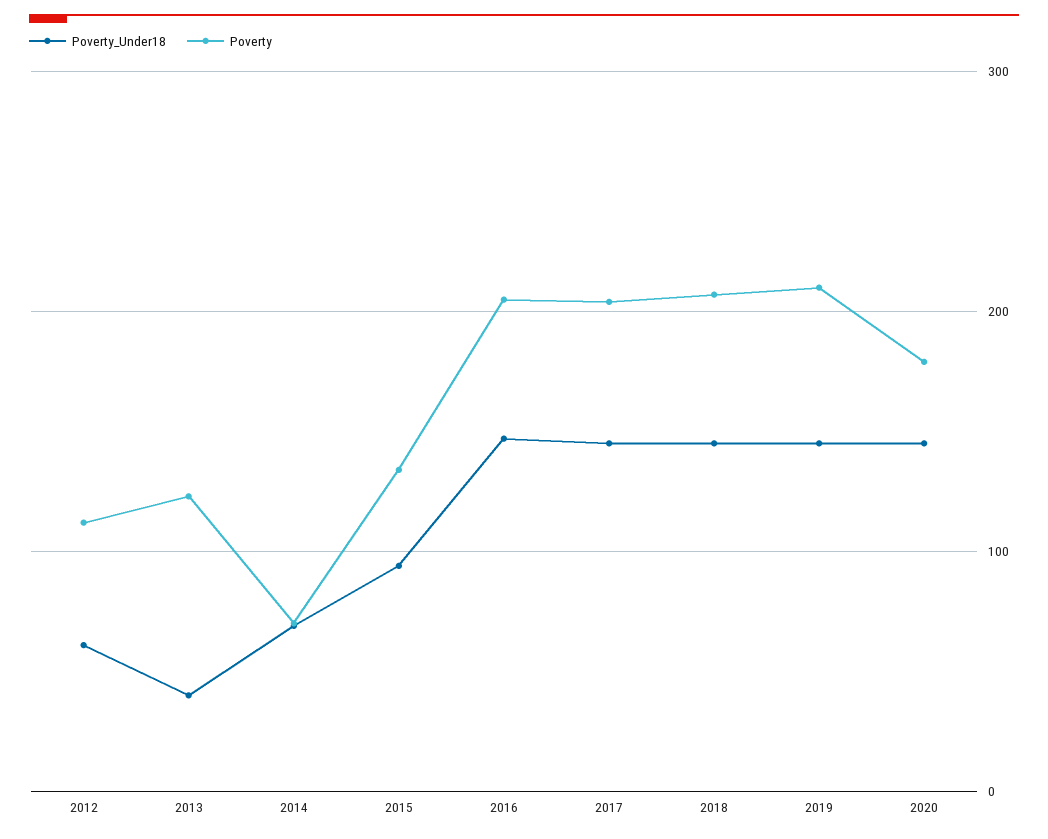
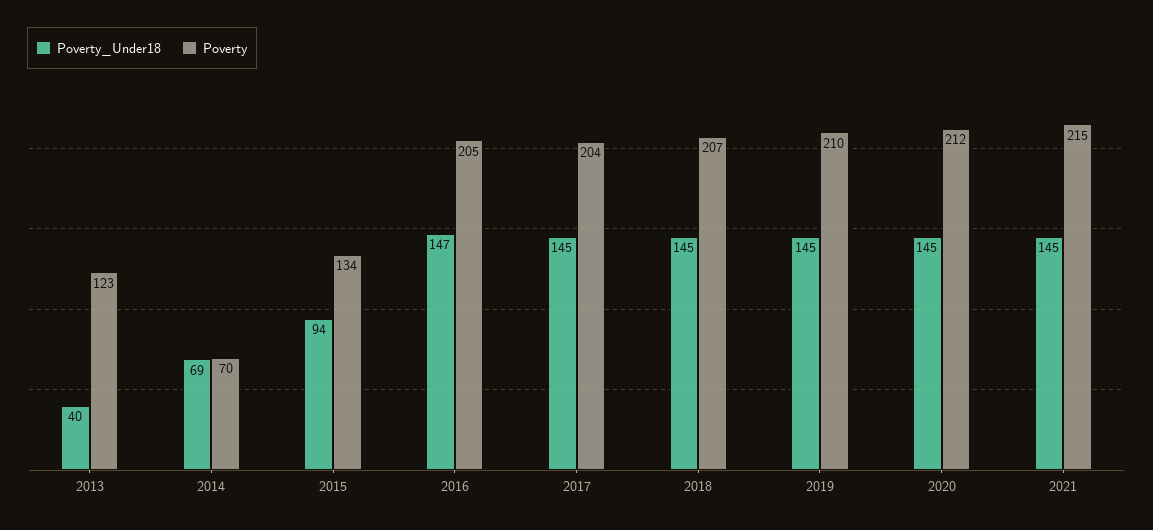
Poverty_Under18, 2012: 60 -> none
Poverty, 2012: 110 -> none
Poverty, 2020: 180 -> 212
Poverty_Under18, 2021: none -> 145
Poverty, 2021: none -> 215

